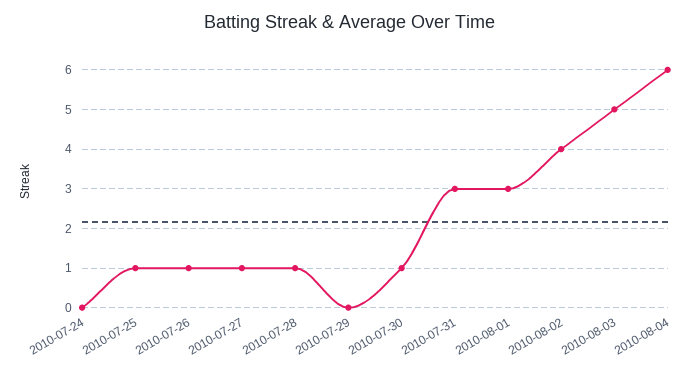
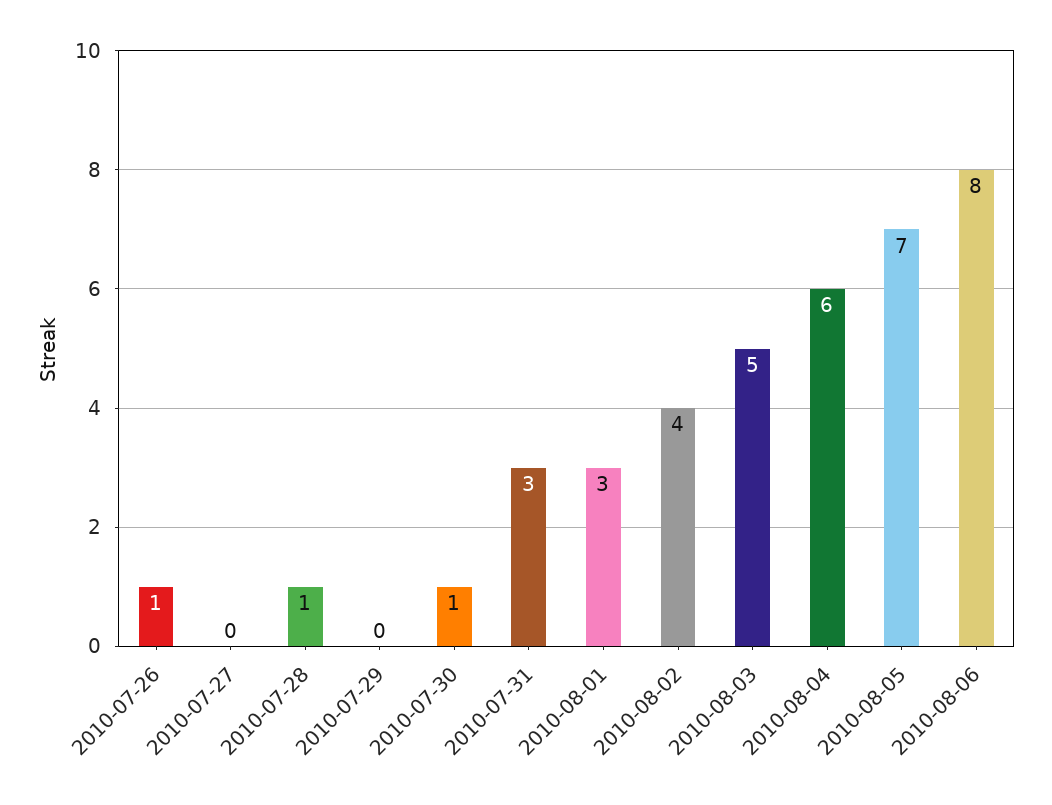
2010-07-24: 0 -> none
2010-07-25: 1 -> none
2010-07-27: 1 -> 0
2010-08-05: none -> 7
2010-08-06: none -> 8

